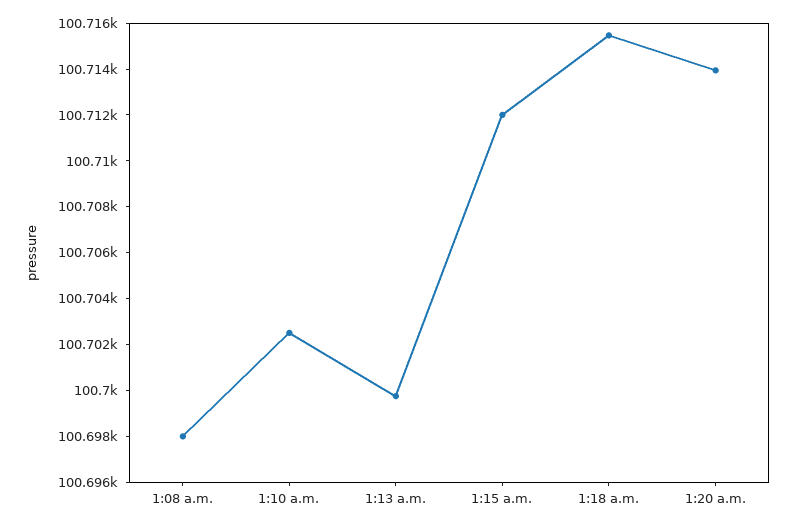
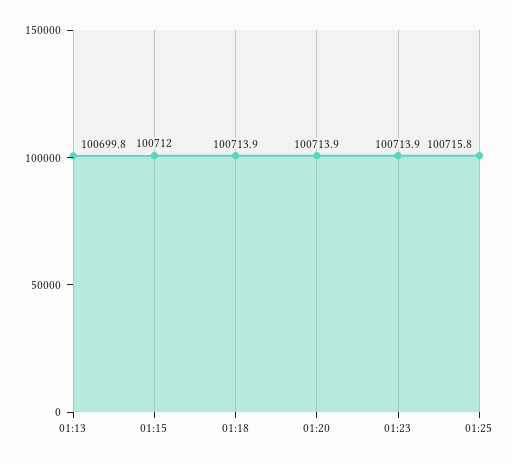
1:08 a.m.: 100698 -> none
1:10 a.m.: 100702.5 -> none
1:18 a.m.: 100715.5 -> 100713.9
01:23: none -> 100713.9
01:25: none -> 100715.8

